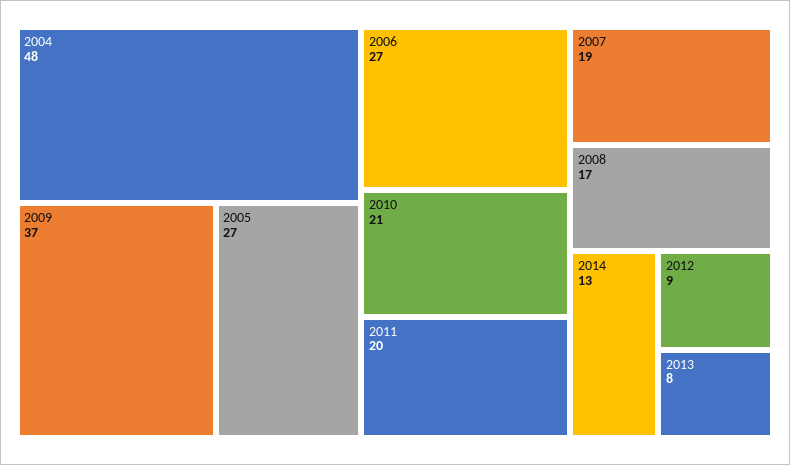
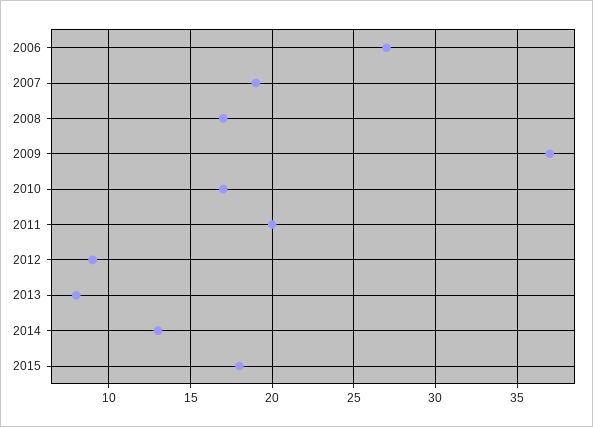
2004: 48 -> none
2005: 27 -> none
2010: 21 -> 17
2015: none -> 18

